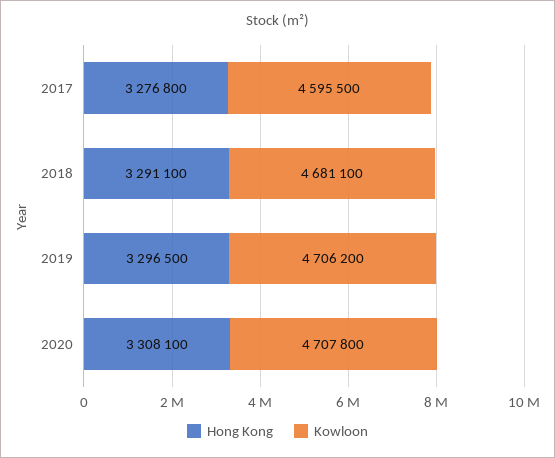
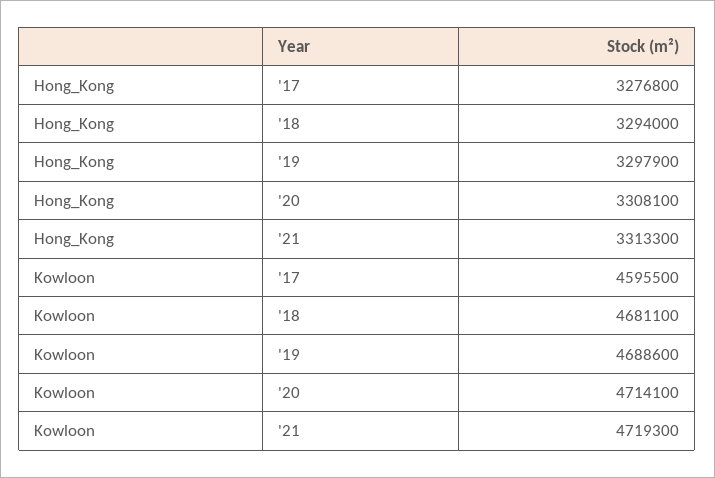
Hong Kong, 2018: 3291100 -> 3294000
Hong Kong, 2019: 3296500 -> 3297900
Kowloon, 2019: 4706200 -> 4688600
Kowloon, 2020: 4707800 -> 4714100
Hong Kong, '21: none -> 3313300
Kowloon, '21: none -> 4719300

